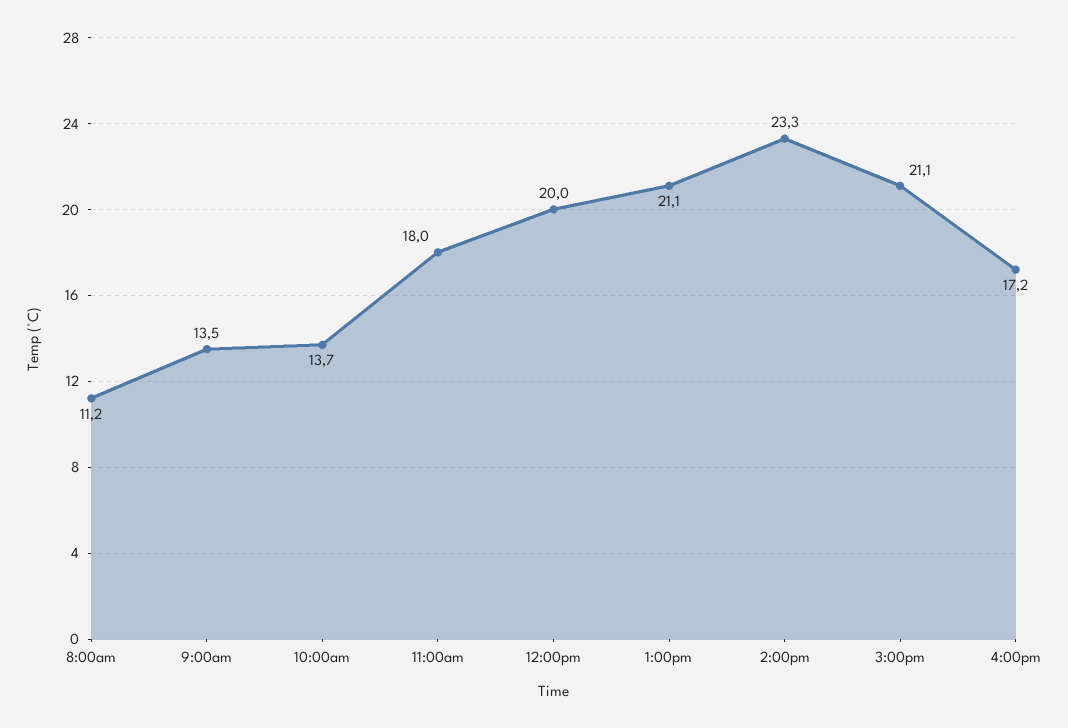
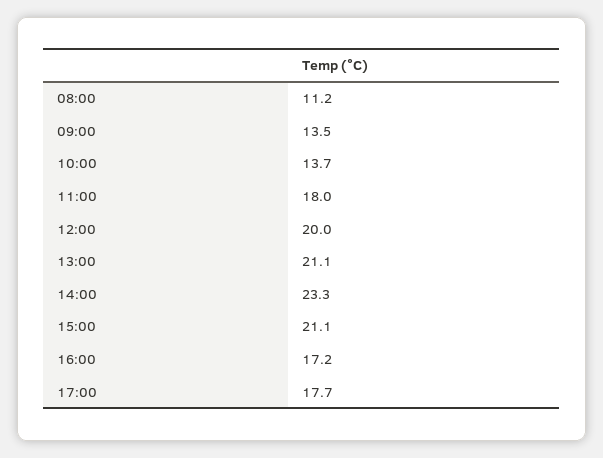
17:00: none -> 17.7

